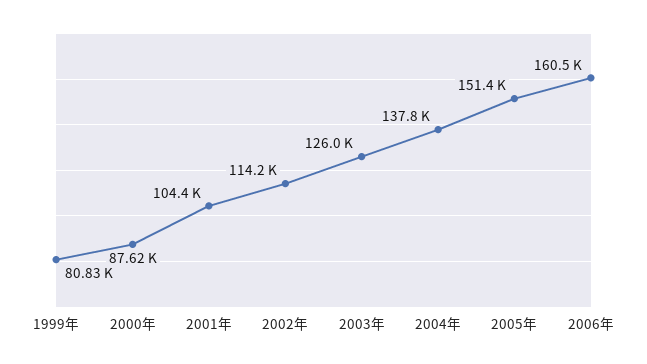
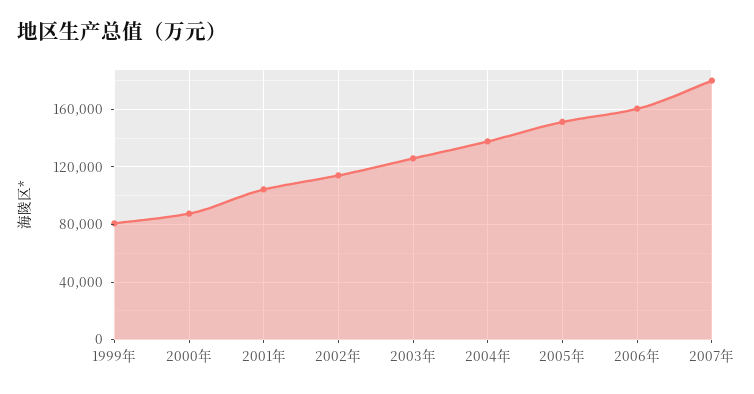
2007年: none -> 180000

